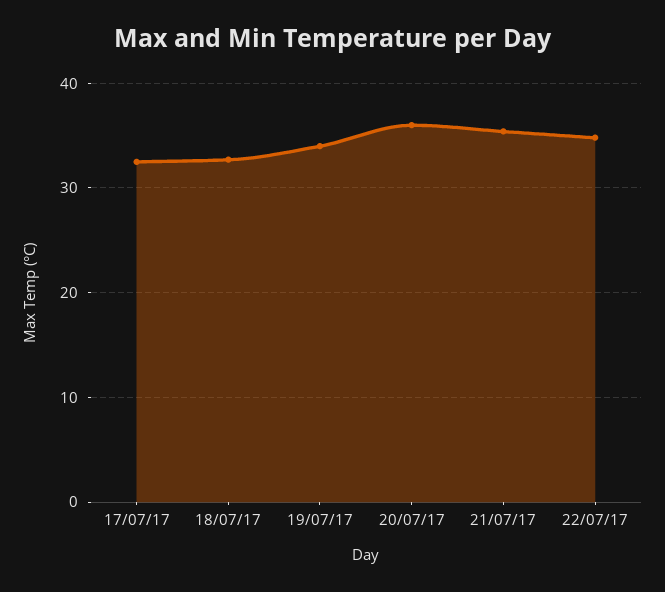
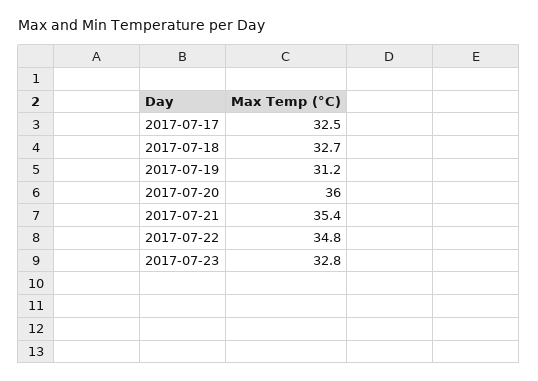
19/07/17: 34 -> 31.2
2017-07-23: none -> 32.8

